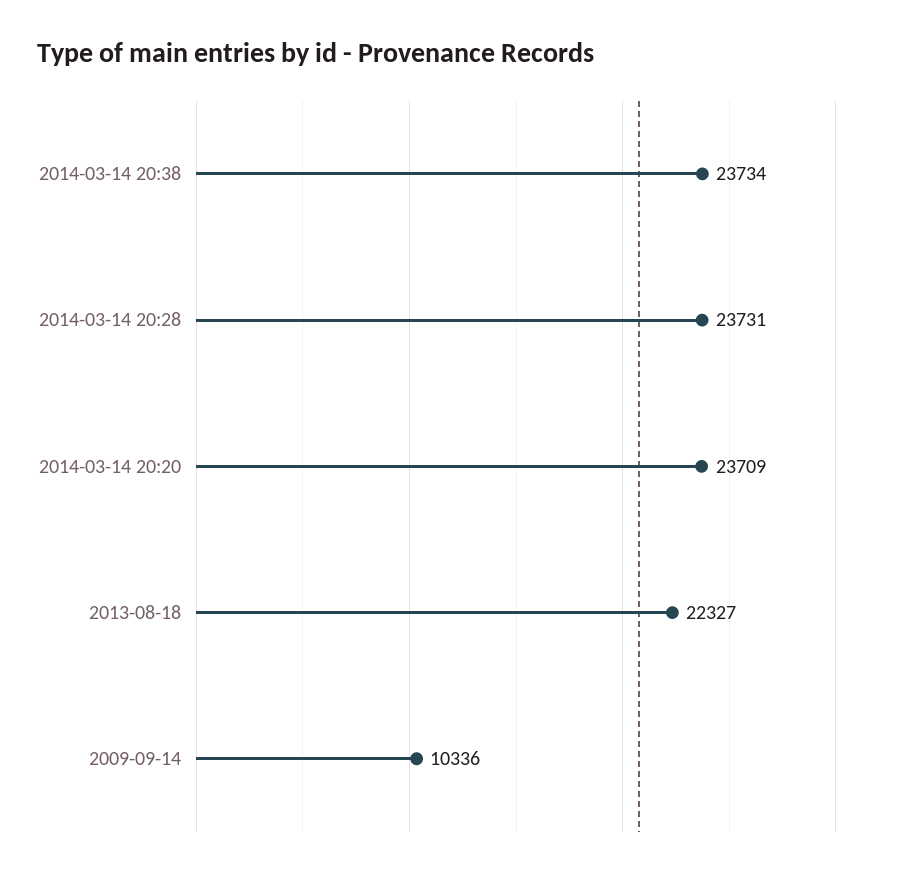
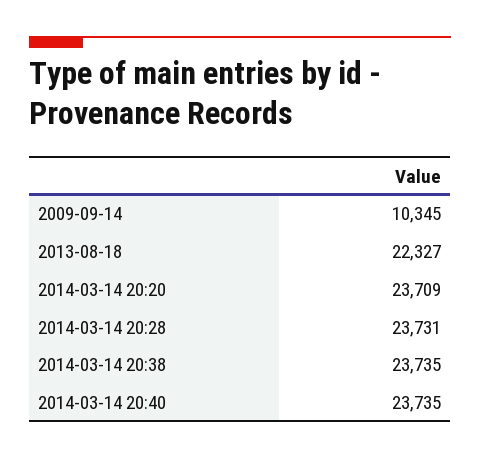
2014-03-14 20:38: 23734 -> 23735
2009-09-14: 10336 -> 10345
2014-03-14 20:40: none -> 23735

